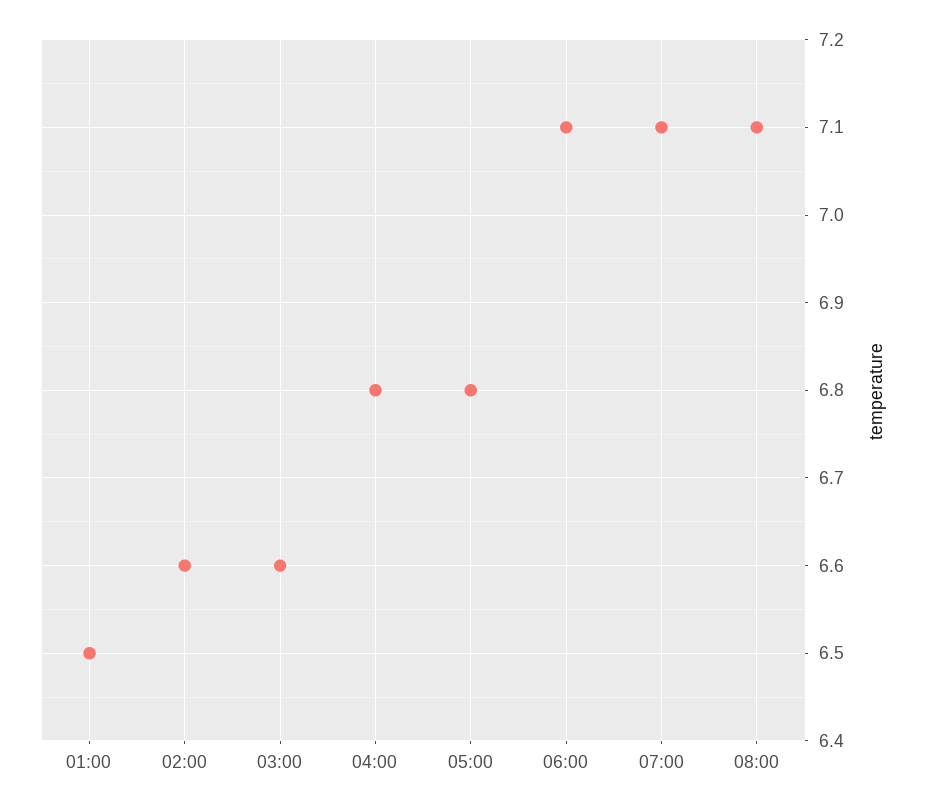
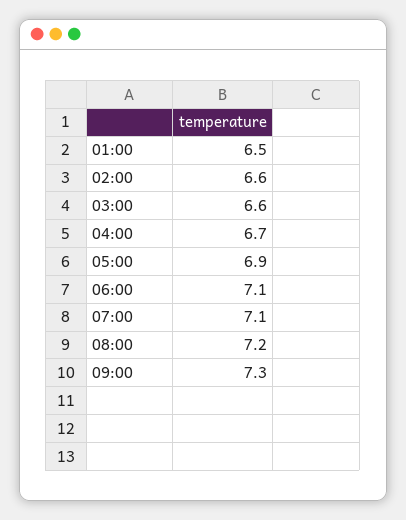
04:00: 6.8 -> 6.7
05:00: 6.8 -> 6.9
08:00: 7.1 -> 7.2
09:00: none -> 7.3

